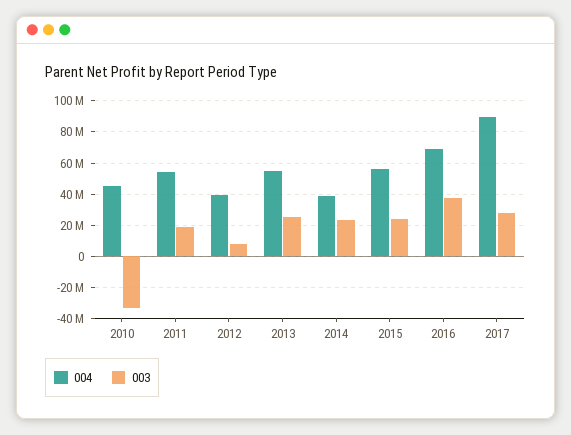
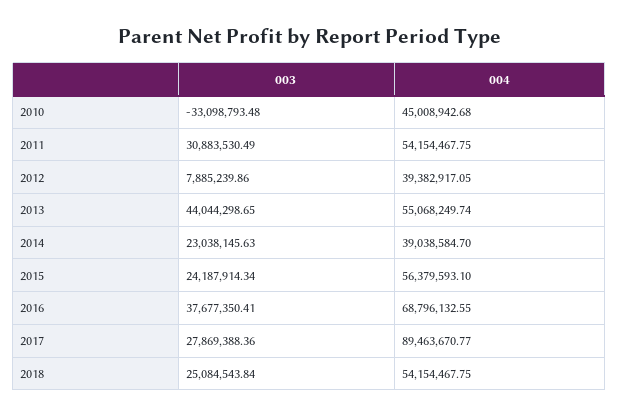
003, 2011: 20000000 -> 30883530.49
003, 2013: 25000000 -> 44044298.65
003, 2018: none -> 25084543.84
004, 2018: none -> 54154467.75

